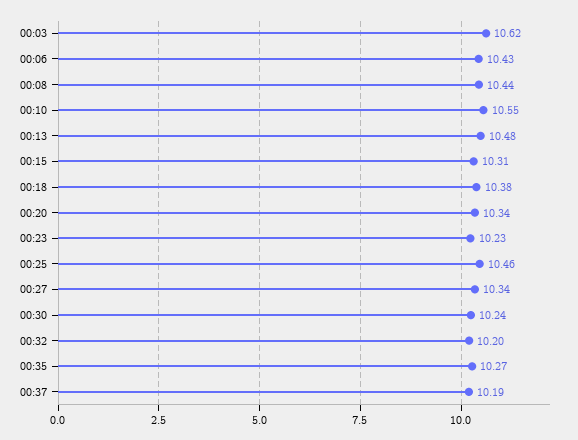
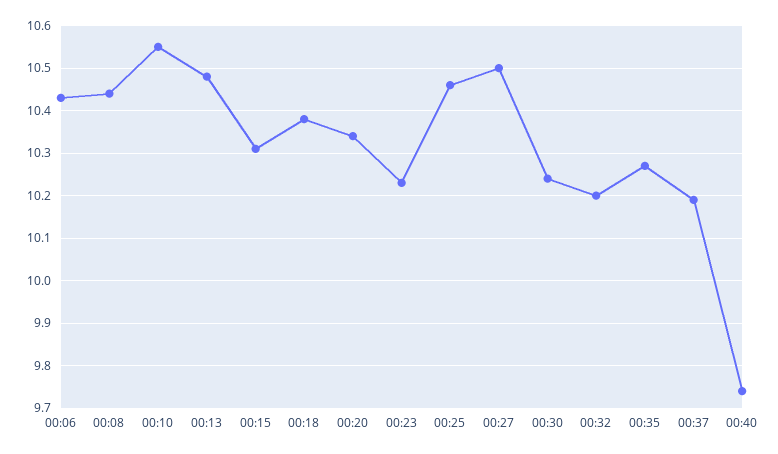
00:03: 10.62 -> none
00:27: 10.34 -> 10.5
00:40: none -> 9.75

